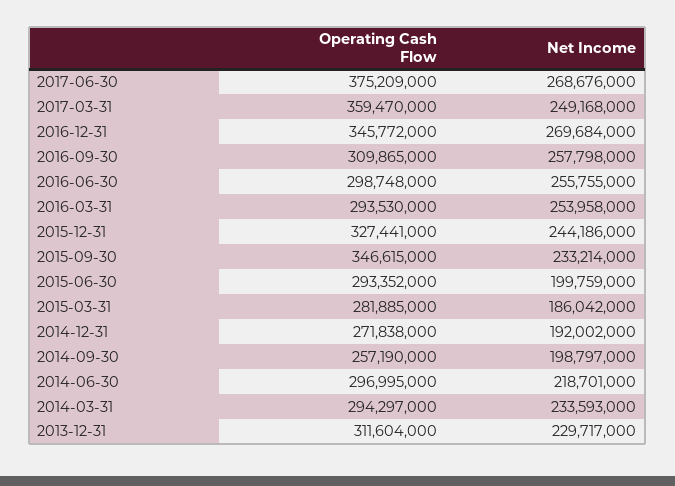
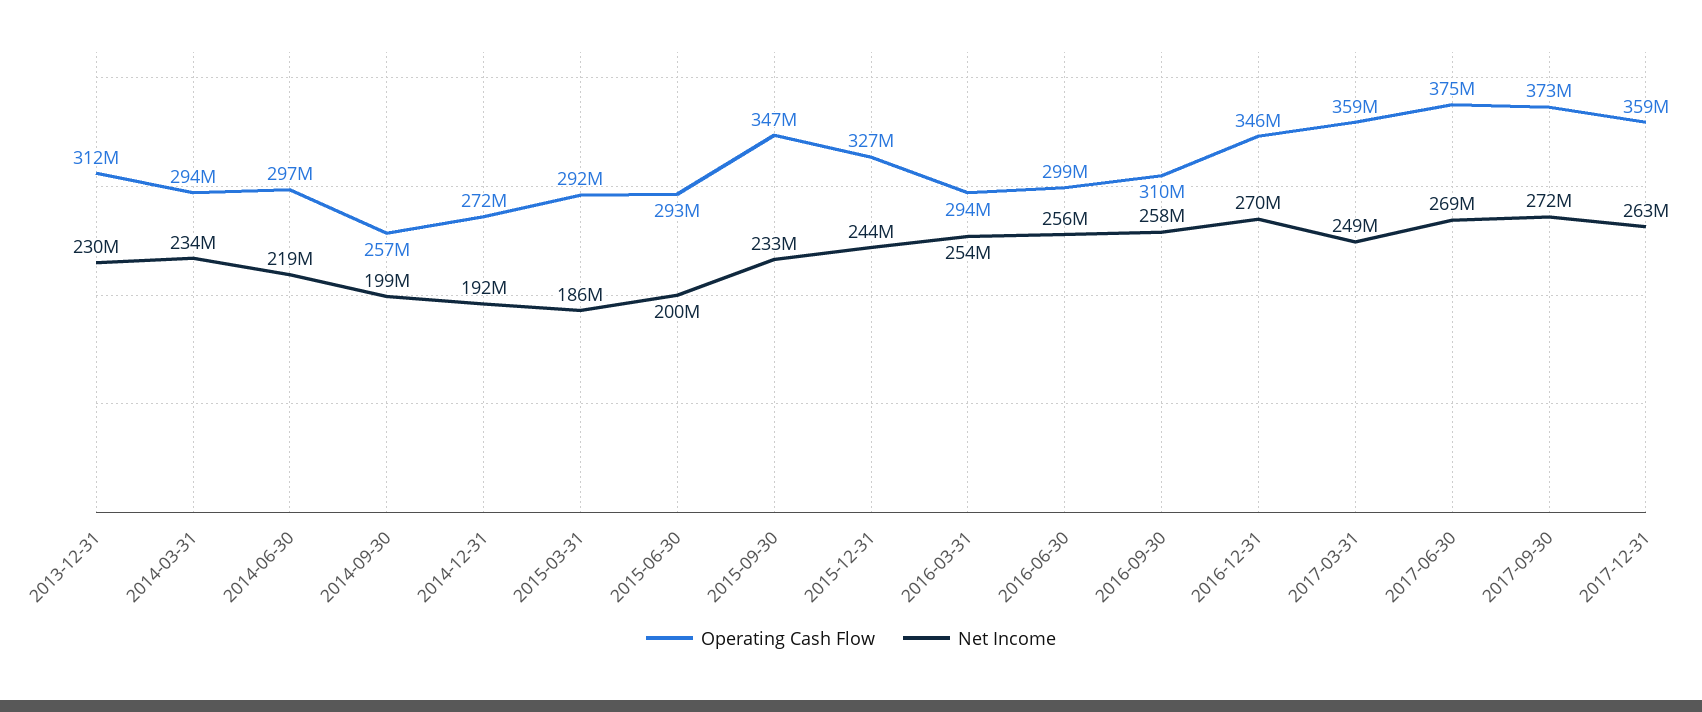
Operating Cash Flow, 2015-03-31: 281885000 -> 292000000
Operating Cash Flow, 2017-09-30: none -> 373000000
Net Income, 2017-09-30: none -> 272000000
Operating Cash Flow, 2017-12-31: none -> 359000000
Net Income, 2017-12-31: none -> 263000000

